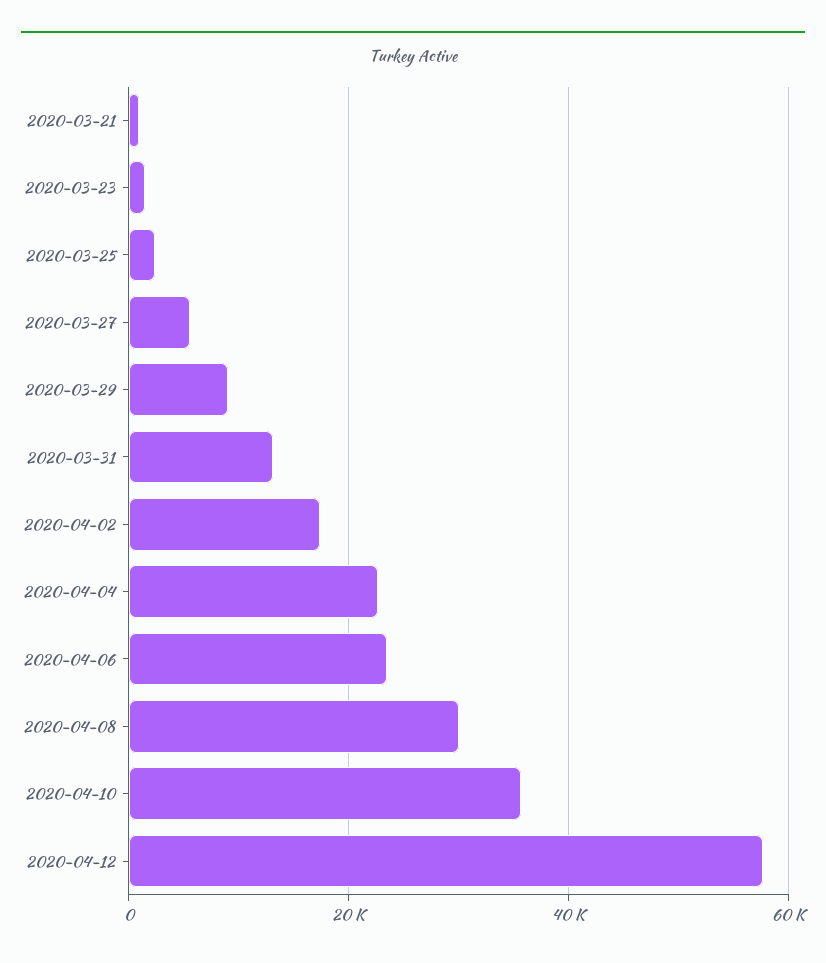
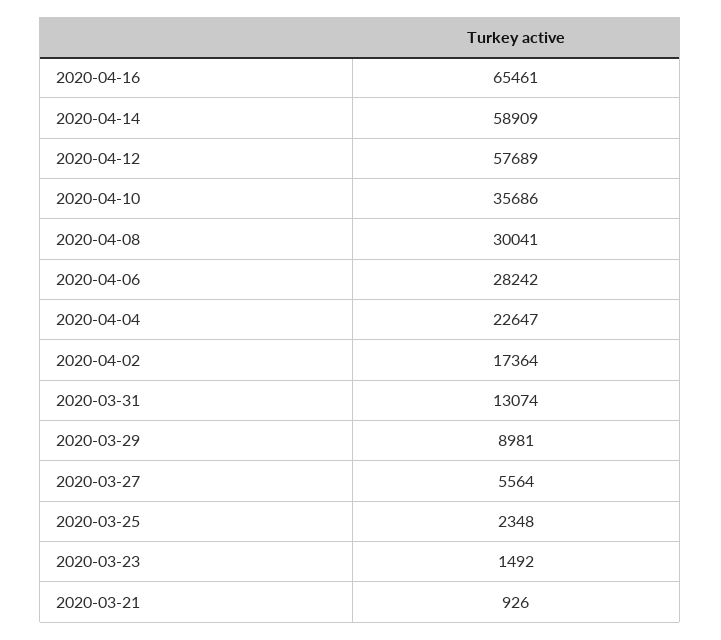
2020-04-06: 24000 -> 28242
2020-04-16: none -> 65461
2020-04-14: none -> 58909

